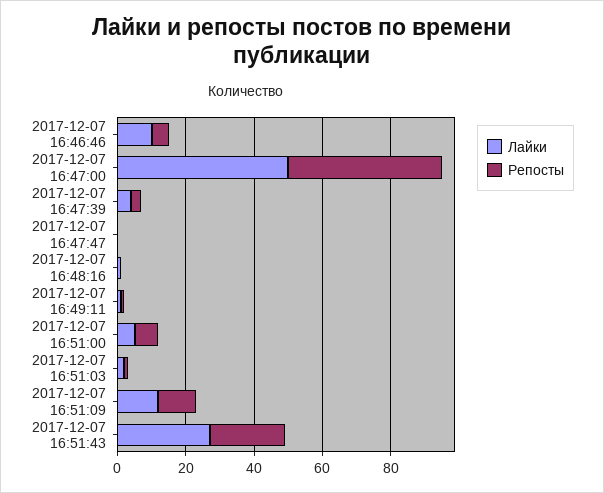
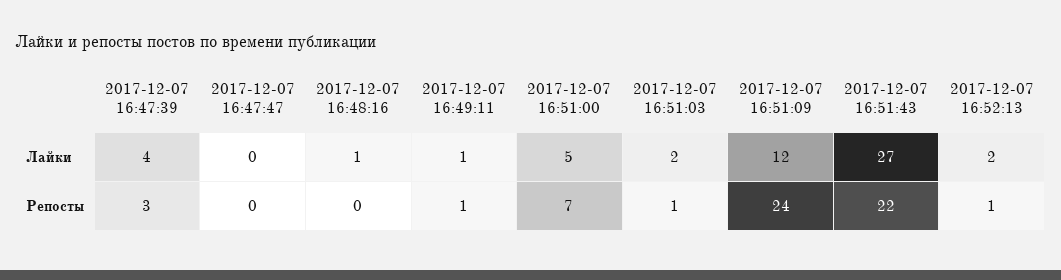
Лайки, 2017-12-07 16:46:46: 10 -> none
Репосты, 2017-12-07 16:46:46: 5 -> none
Лайки, 2017-12-07 16:47:00: 50 -> none
Репосты, 2017-12-07 16:47:00: 45 -> none
Репосты, 2017-12-07 16:51:09: 10 -> 24
Лайки, 2017-12-07 16:52:13: none -> 2
Репосты, 2017-12-07 16:52:13: none -> 1

